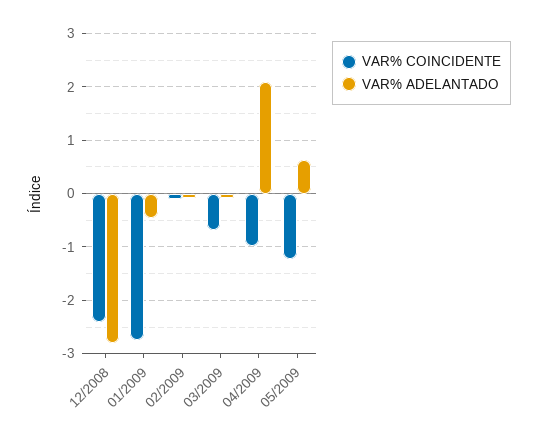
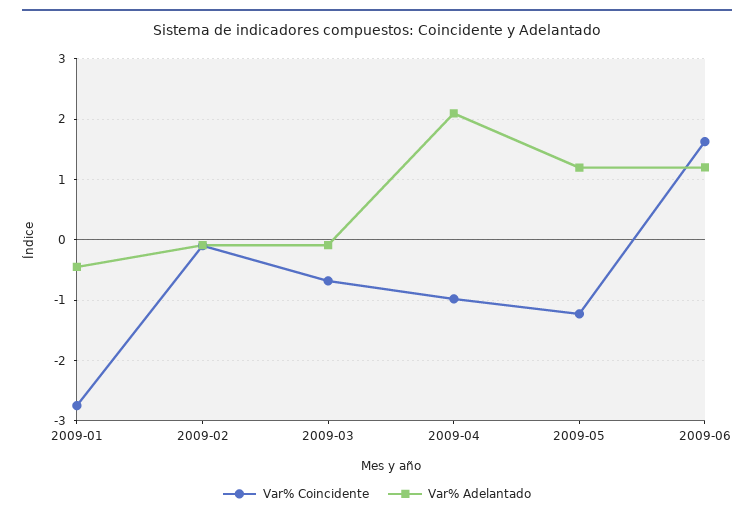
VAR% COINCIDENTE, 12/2008: -2.4 -> none
VAR% ADELANTADO, 12/2008: -2.8 -> none
VAR% ADELANTADO, 05/2009: 0.6 -> 1.2
VAR% COINCIDENTE, 2009-06: none -> 1.6
VAR% ADELANTADO, 2009-06: none -> 1.2

